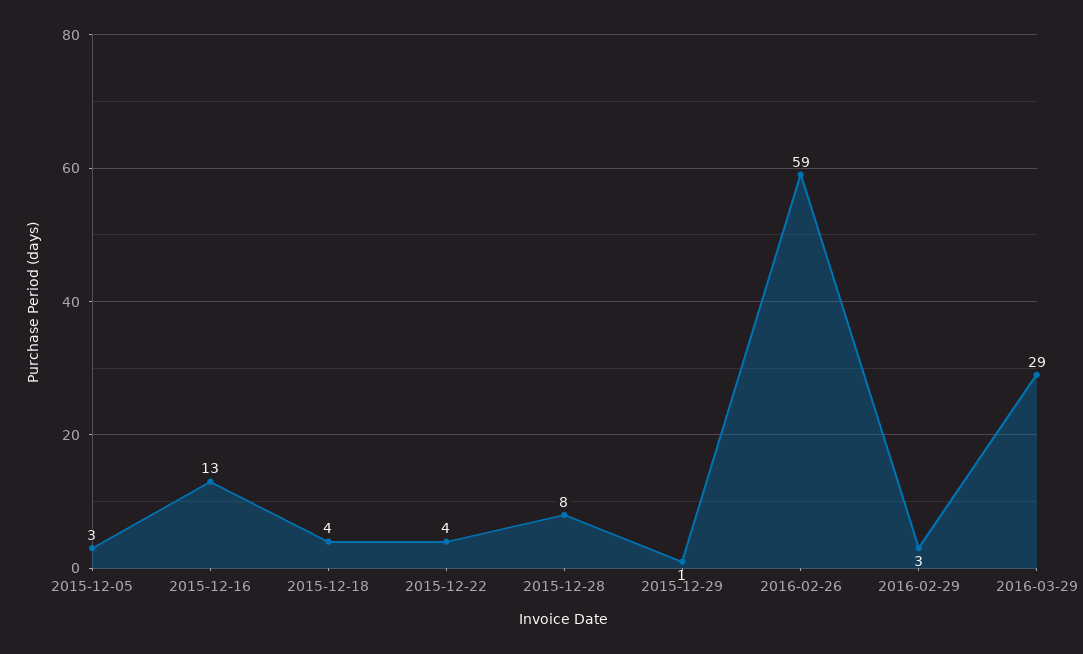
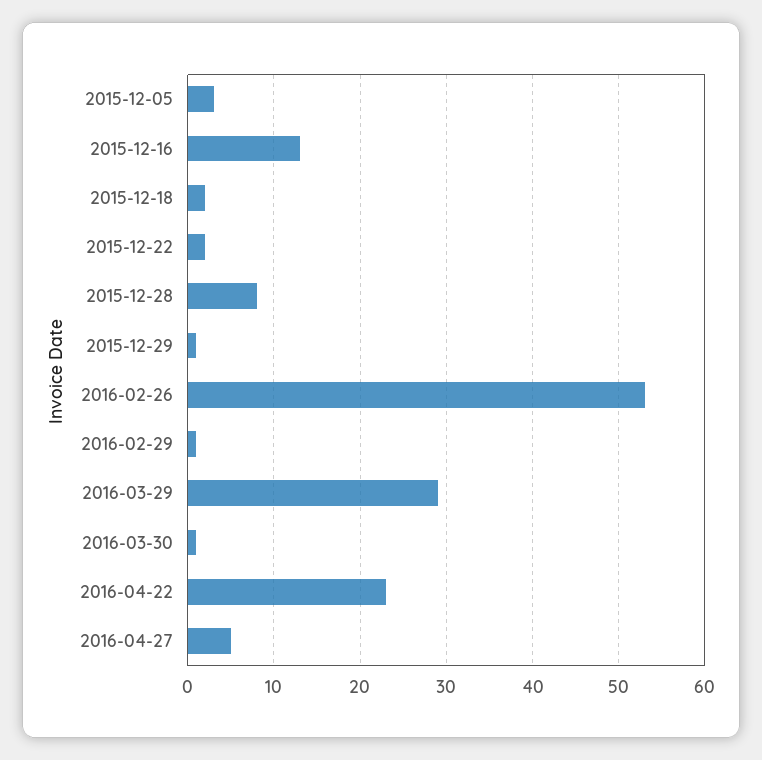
2015-12-18: 4 -> 2
2015-12-22: 4 -> 2
2016-02-26: 59 -> 53
2016-02-29: 3 -> 1
2016-03-30: none -> 1
2016-04-22: none -> 23
2016-04-27: none -> 5

